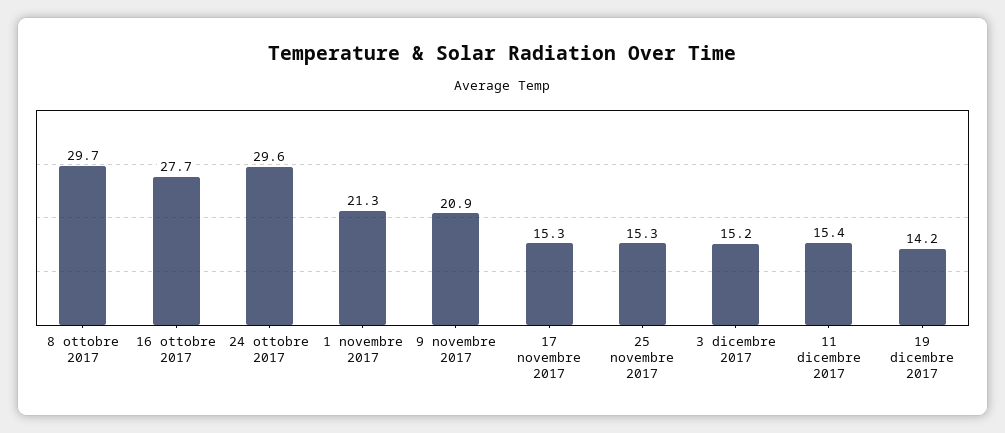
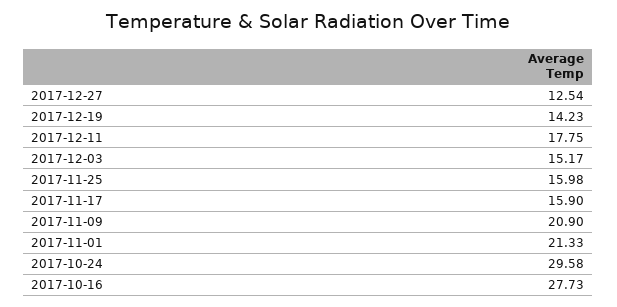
8 ottobre 2017: 29.7 -> none
17 novembre 2017: 15.3 -> 15.9
25 novembre 2017: 15.3 -> 15.98
11 dicembre 2017: 15.4 -> 17.75
2017-12-27: none -> 12.54

